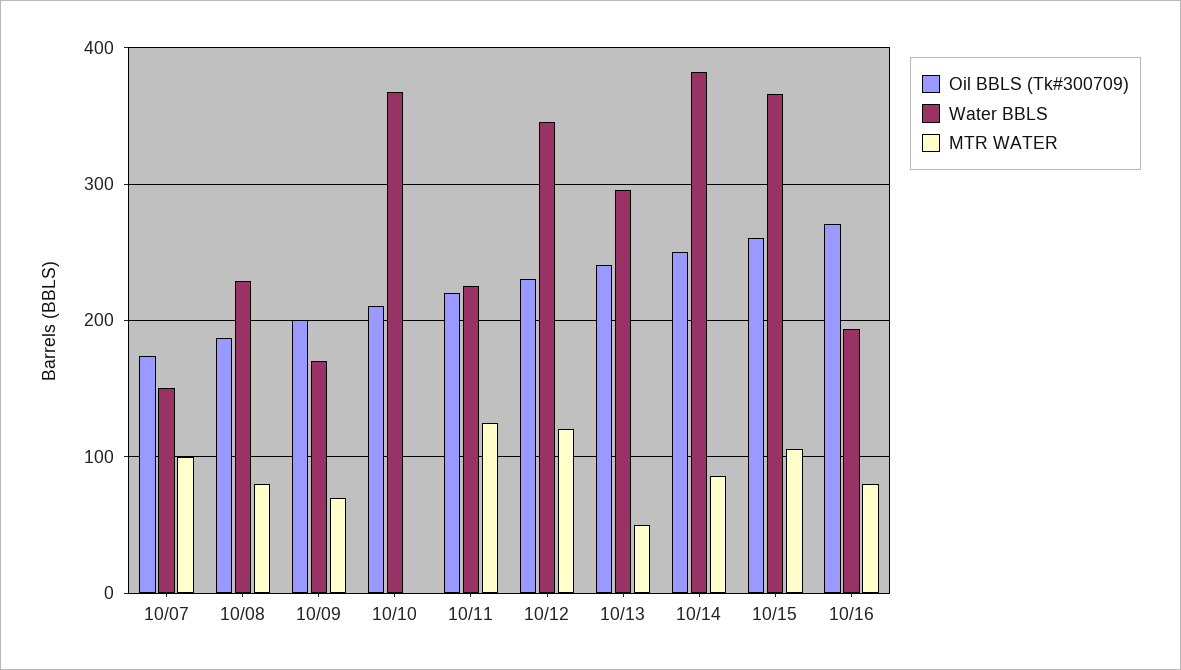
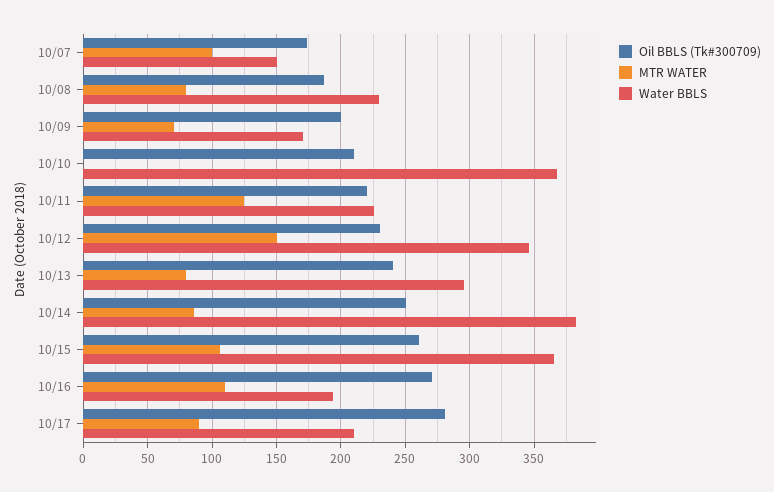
MTR WATER, 10/12: 120 -> 150
MTR WATER, 10/13: 50 -> 80
MTR WATER, 10/16: 80 -> 110
Oil BBLS (Tk#300709), 10/17: none -> 280
MTR WATER, 10/17: none -> 90
Water BBLS, 10/17: none -> 210

